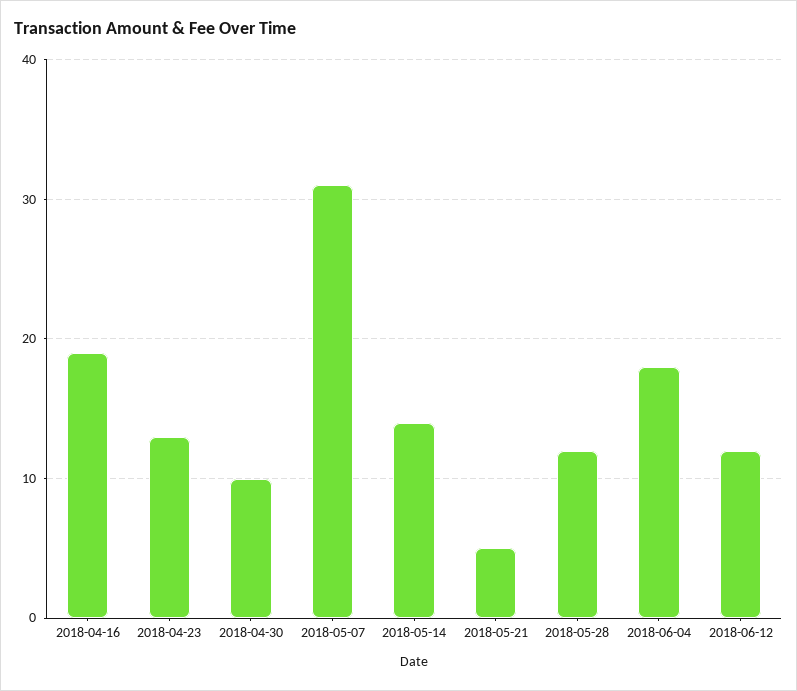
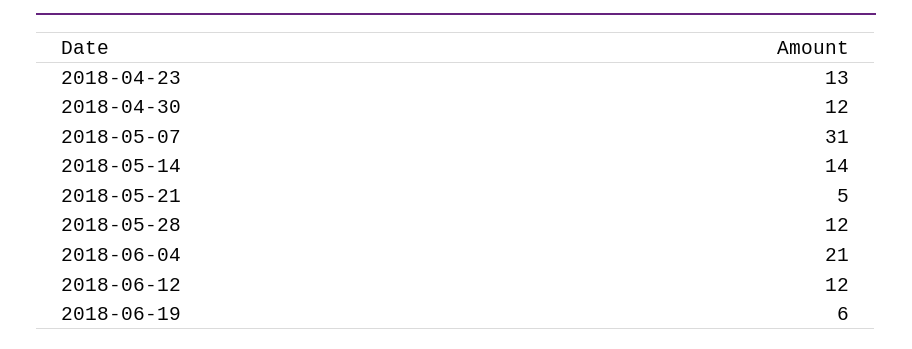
2018-04-16: 19 -> none
2018-04-30: 10 -> 12
2018-06-04: 18 -> 21
2018-06-19: none -> 6

